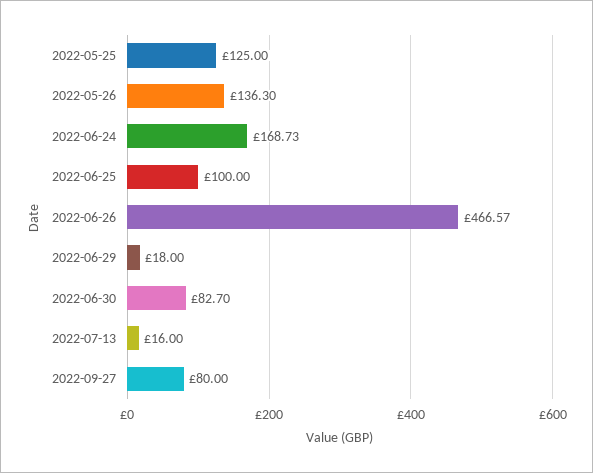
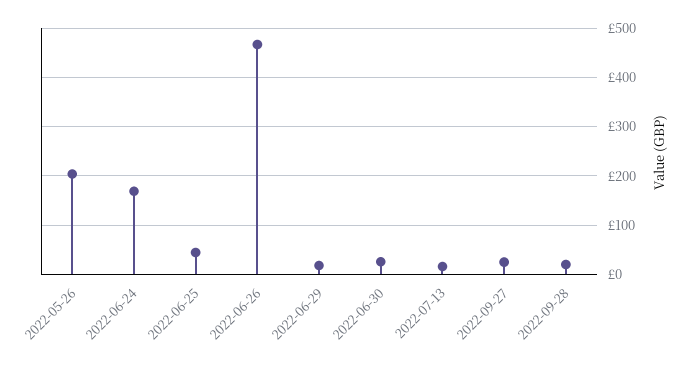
2022-05-25: 125 -> none
2022-05-26: 136.3 -> 200
2022-06-25: 100 -> 40
2022-06-30: 82.7 -> 20
2022-09-27: 80 -> 20
2022-09-28: none -> 20

